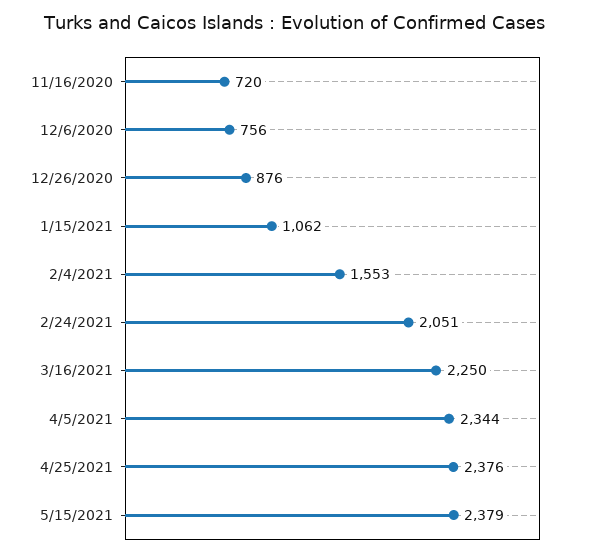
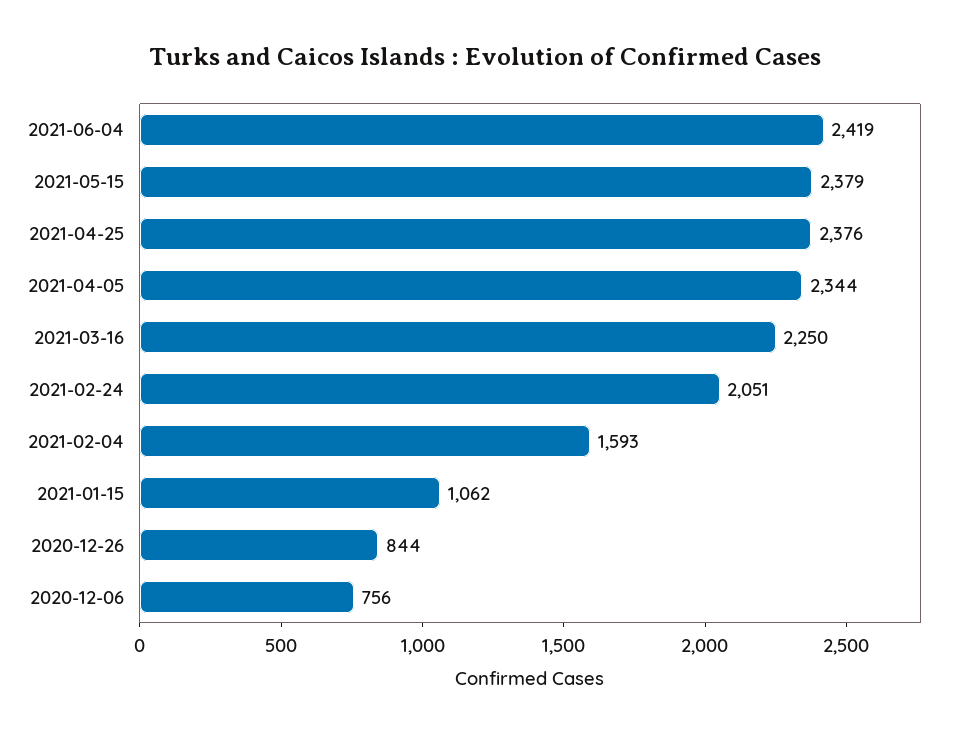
11/16/2020: 720 -> none
12/26/2020: 876 -> 844
2/4/2021: 1553 -> 1593
2021-06-04: none -> 2419

